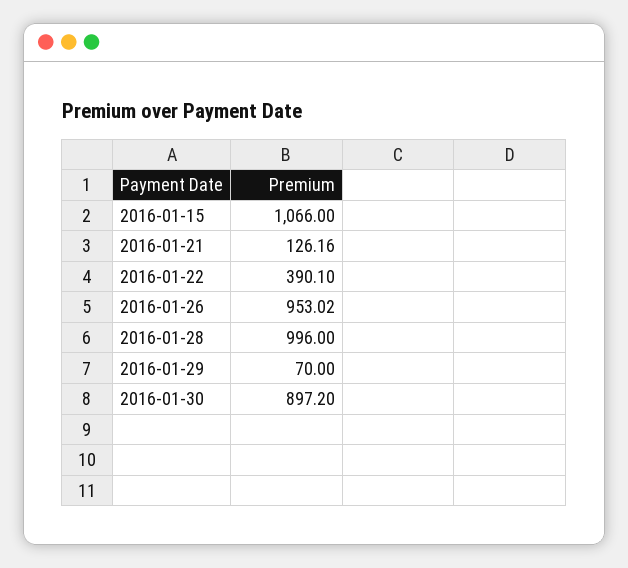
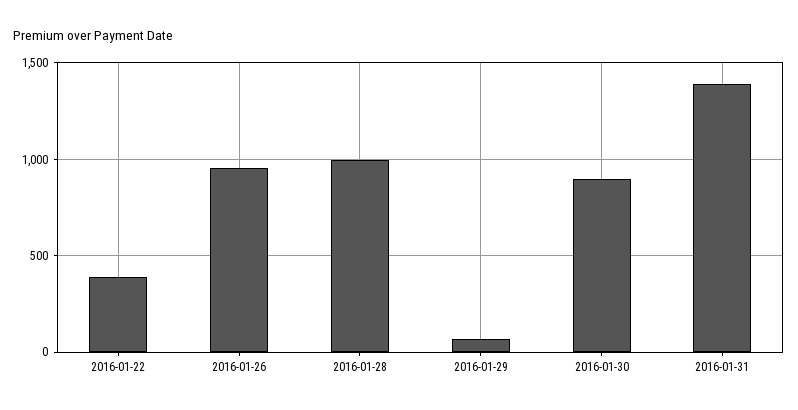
2016-01-15: 1066 -> none
2016-01-21: 126.16 -> none
2016-01-31: none -> 1400

